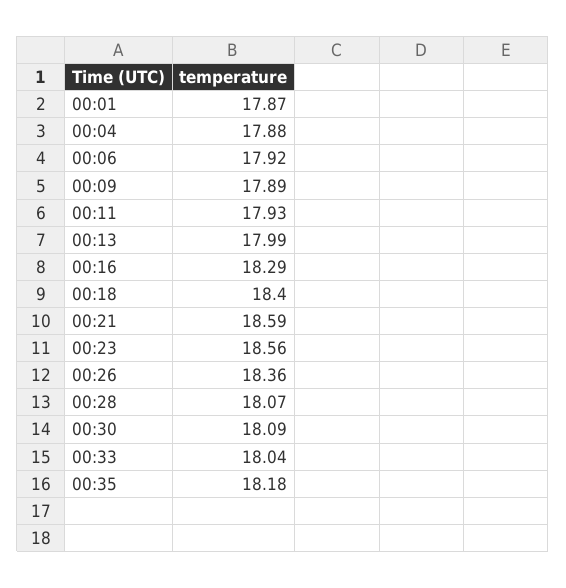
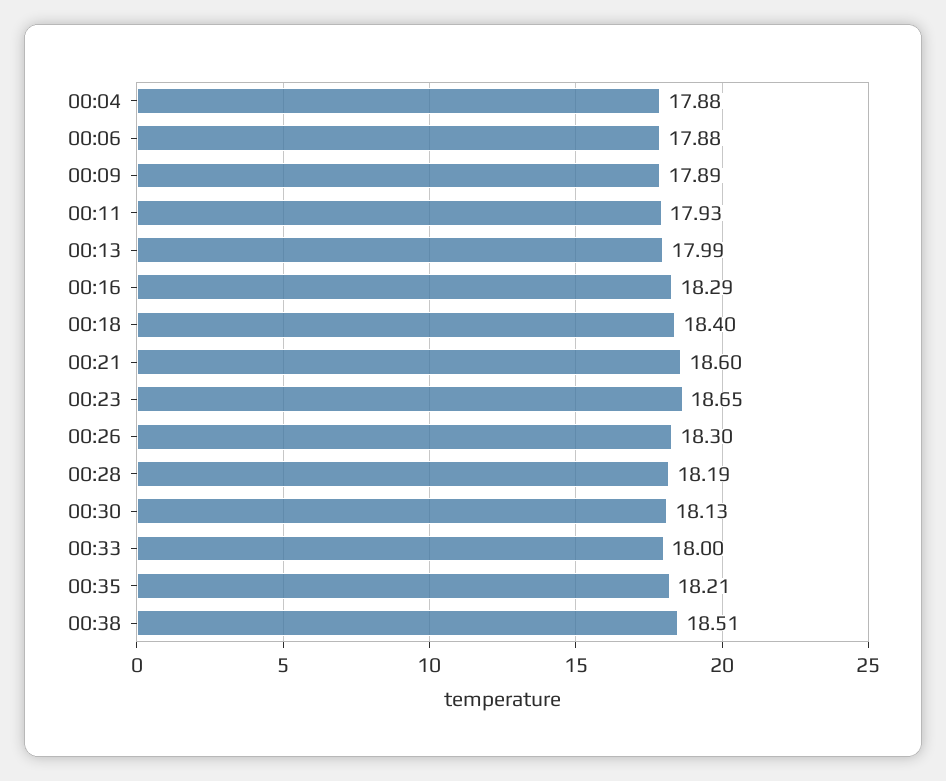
00:01: 17.87 -> none
00:06: 17.92 -> 17.88
00:21: 18.59 -> 18.6
00:23: 18.56 -> 18.65
00:26: 18.36 -> 18.3
00:28: 18.07 -> 18.19
00:30: 18.09 -> 18.13
00:33: 18.04 -> 18
00:35: 18.18 -> 18.21
00:38: none -> 18.51

